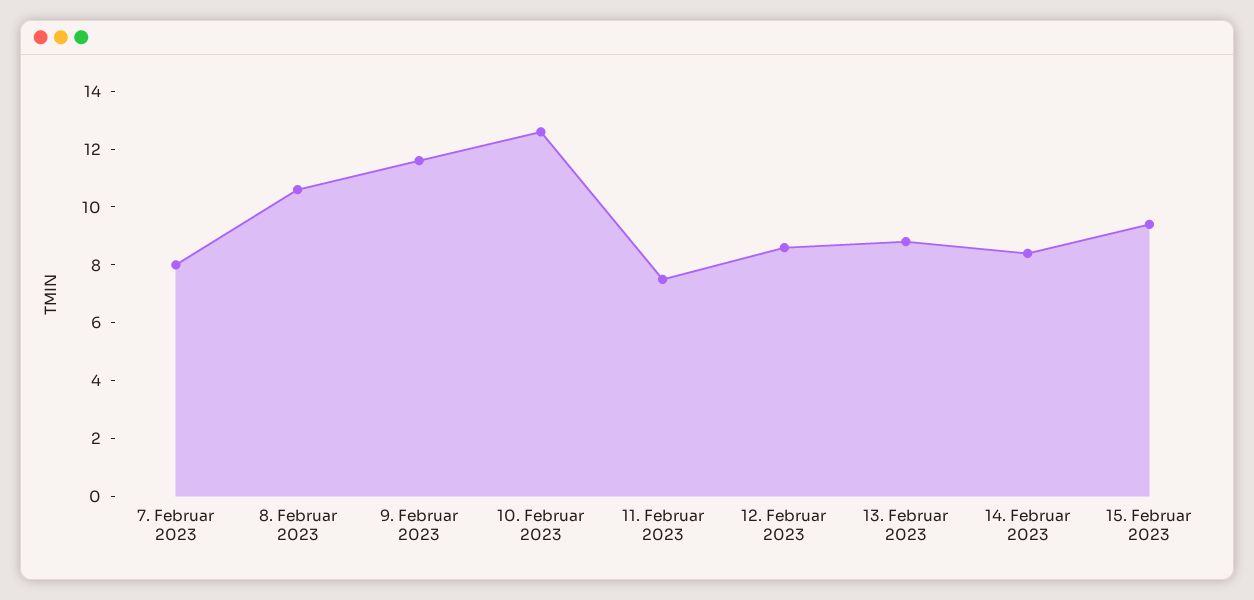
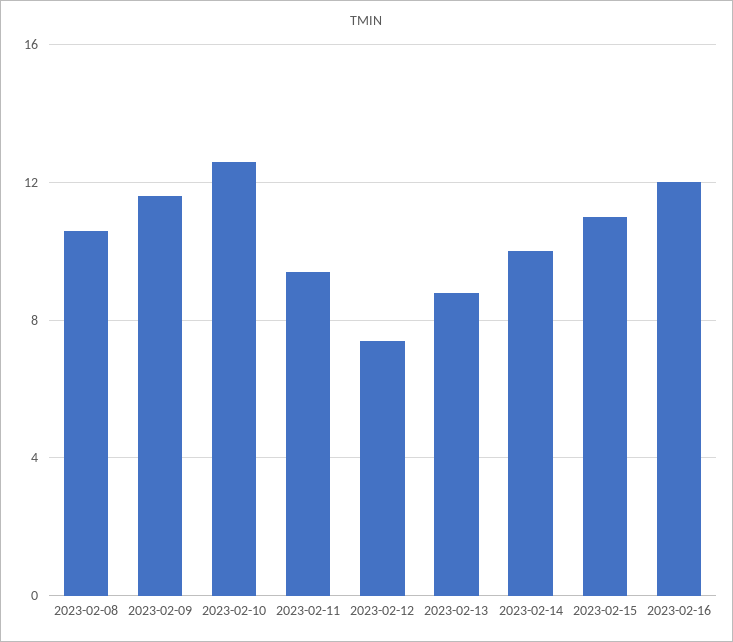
7. Februar 2023: 8 -> none
11. Februar 2023: 7.5 -> 9.5
12. Februar 2023: 8.5 -> 7.5
14. Februar 2023: 8.5 -> 10
15. Februar 2023: 9.5 -> 11
2023-02-16: none -> 12

